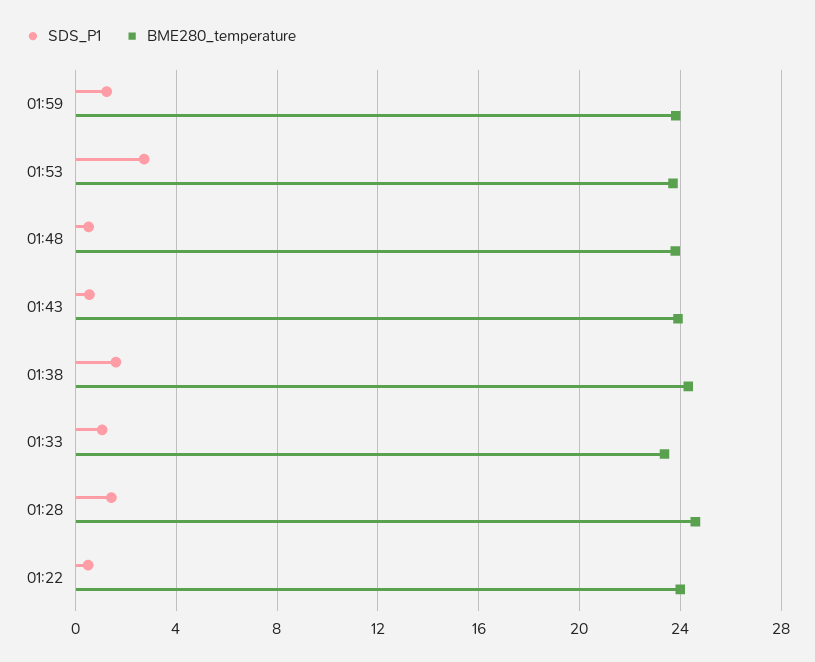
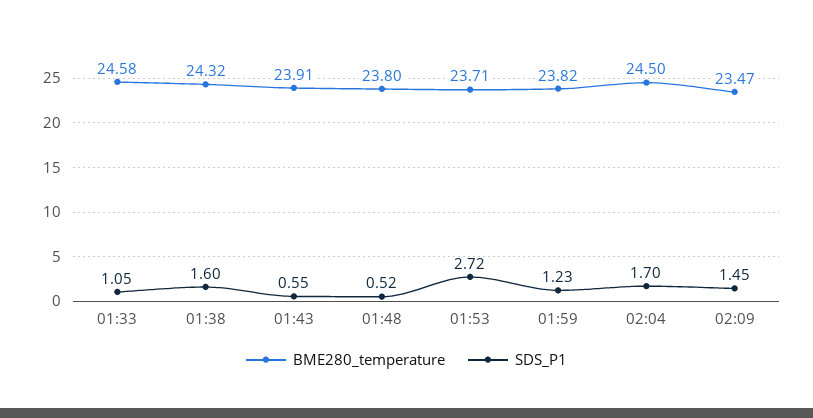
BME280_temperature, 01:33: 23.5 -> 24.58
SDS_P1, 01:28: 1.5 -> none
BME280_temperature, 01:28: 24.5 -> none
SDS_P1, 01:22: 0.5 -> none
BME280_temperature, 01:22: 24 -> none
BME280_temperature, 02:04: none -> 24.5
SDS_P1, 02:04: none -> 1.7
BME280_temperature, 02:09: none -> 23.47
SDS_P1, 02:09: none -> 1.45

